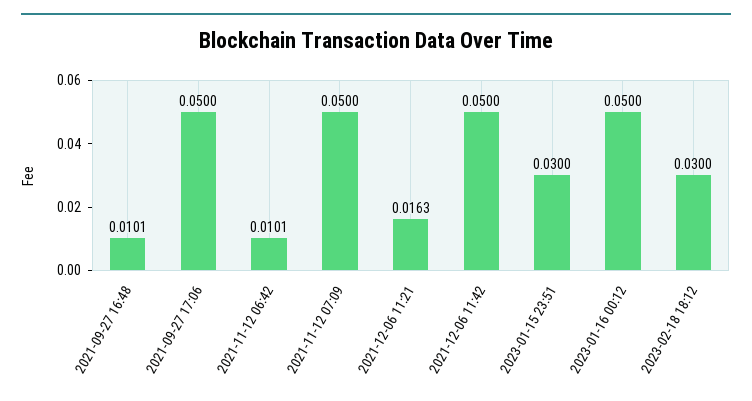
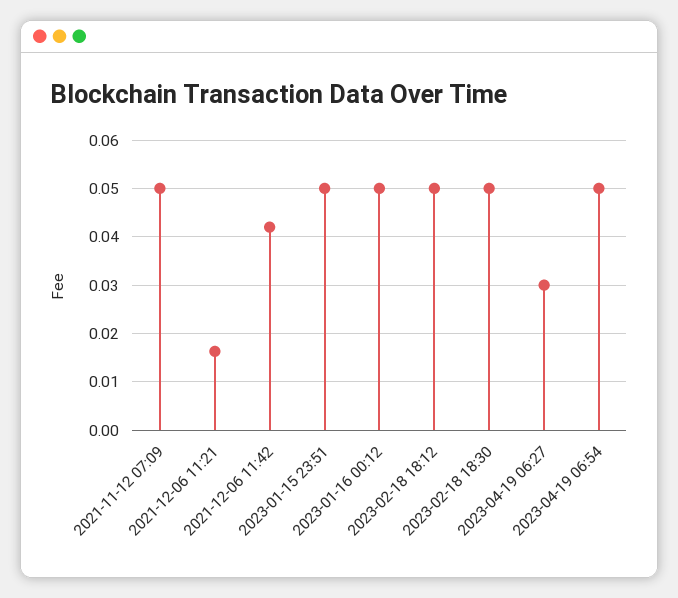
2021-09-27 16:48: 0.0101 -> none
2021-09-27 17:06: 0.05 -> none
2021-11-12 06:42: 0.0101 -> none
2021-12-06 11:42: 0.05 -> 0.042
2023-01-15 23:51: 0.03 -> 0.05
2023-02-18 18:12: 0.03 -> 0.05
2023-02-18 18:30: none -> 0.05
2023-04-19 06:27: none -> 0.03
2023-04-19 06:54: none -> 0.05

